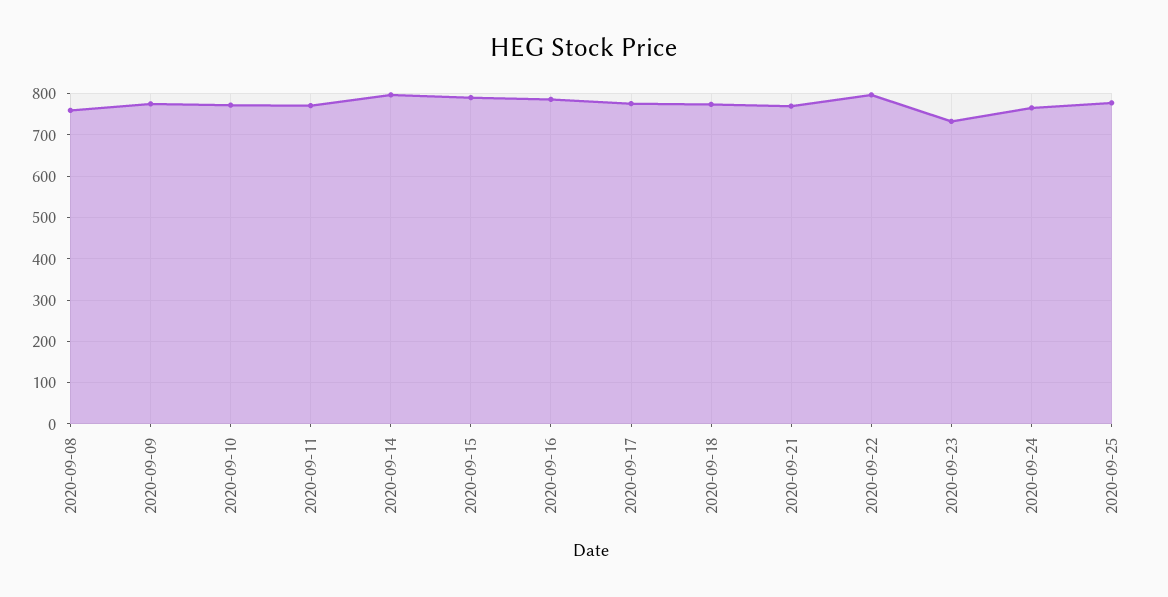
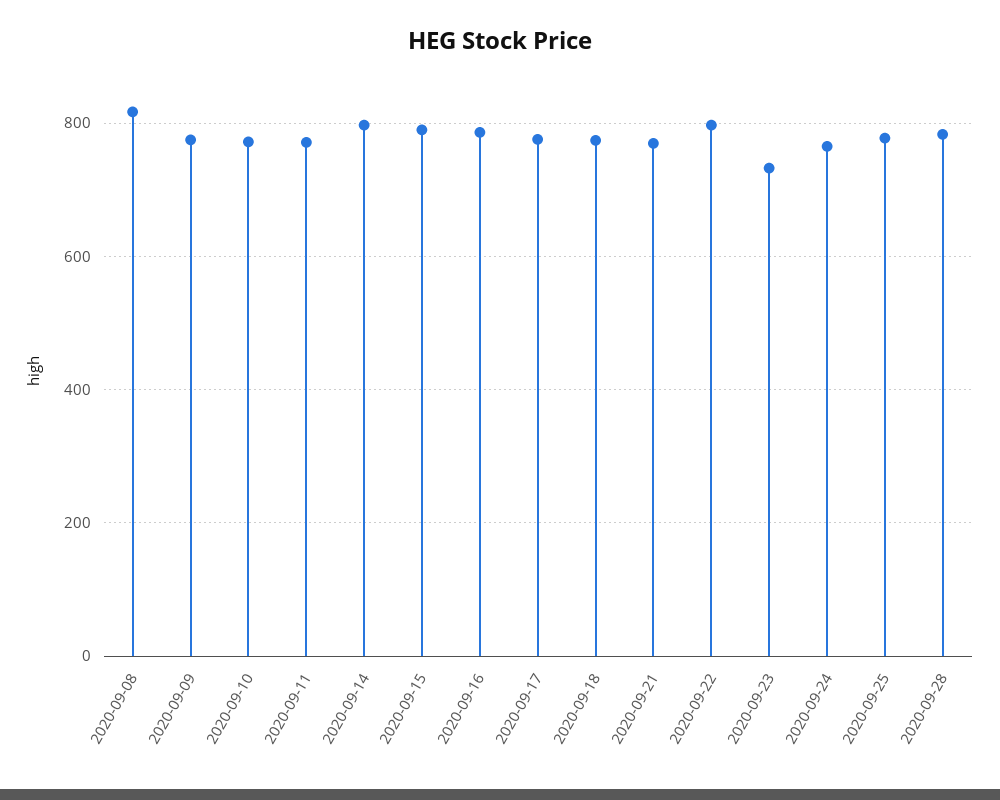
2020-09-08: 760 -> 820
2020-09-28: none -> 780

